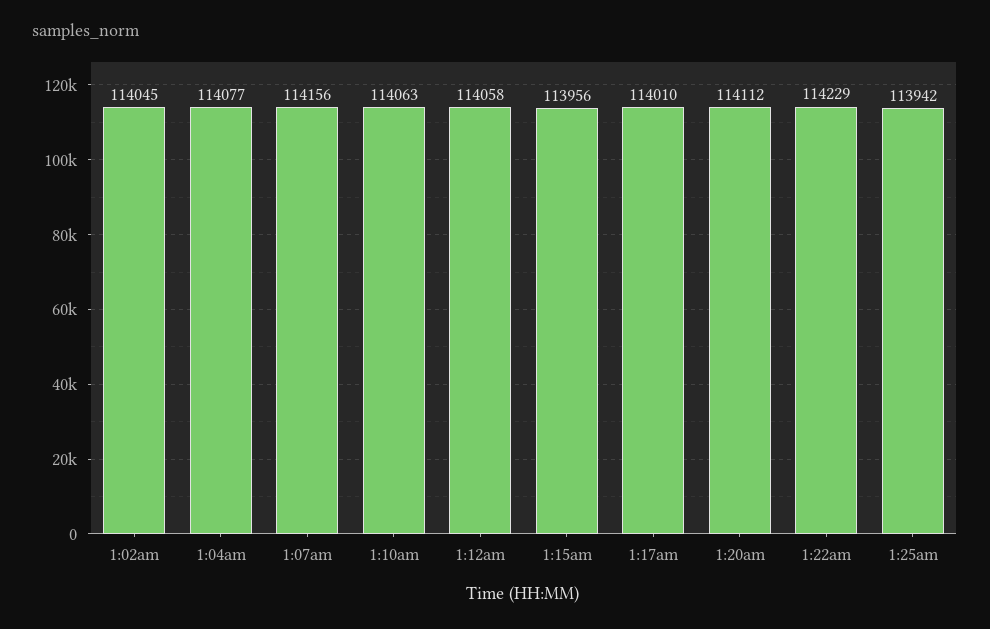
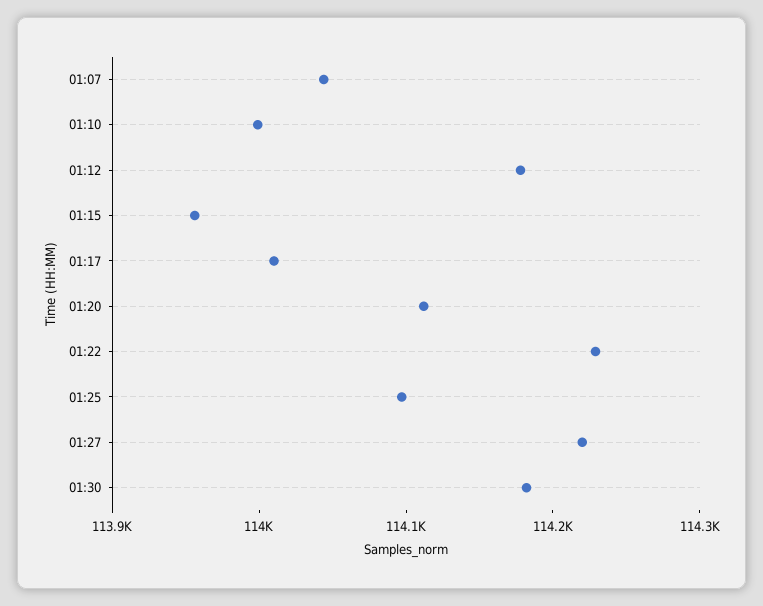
1:02am: 114045 -> none
1:04am: 114077 -> none
1:07am: 114156 -> 114040
1:10am: 114063 -> 114000
1:12am: 114058 -> 114180
1:25am: 113942 -> 114100
01:27: none -> 114220
01:30: none -> 114180

